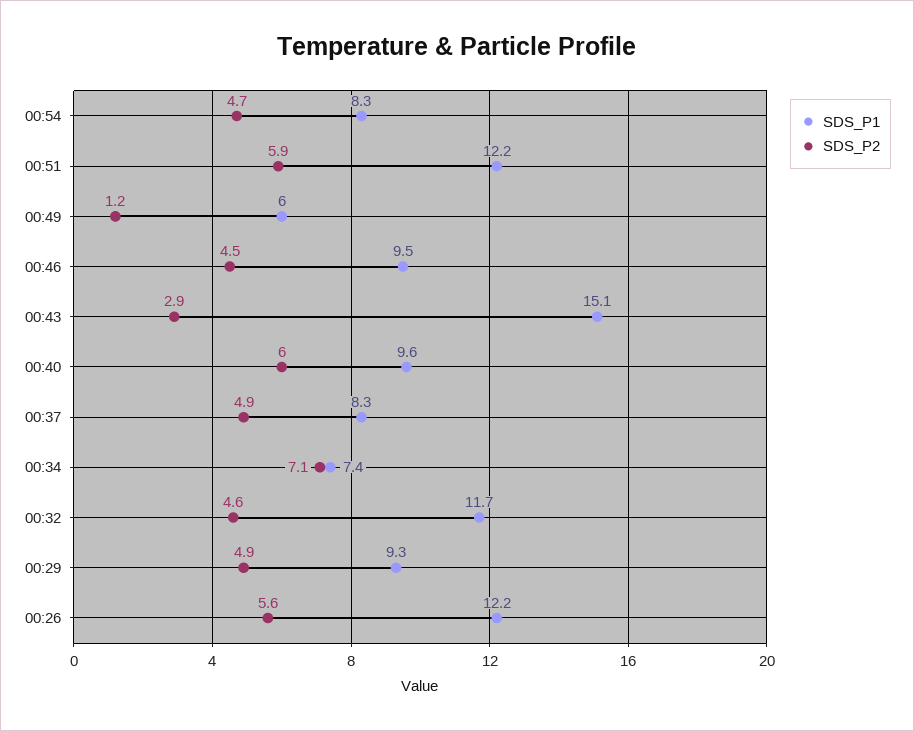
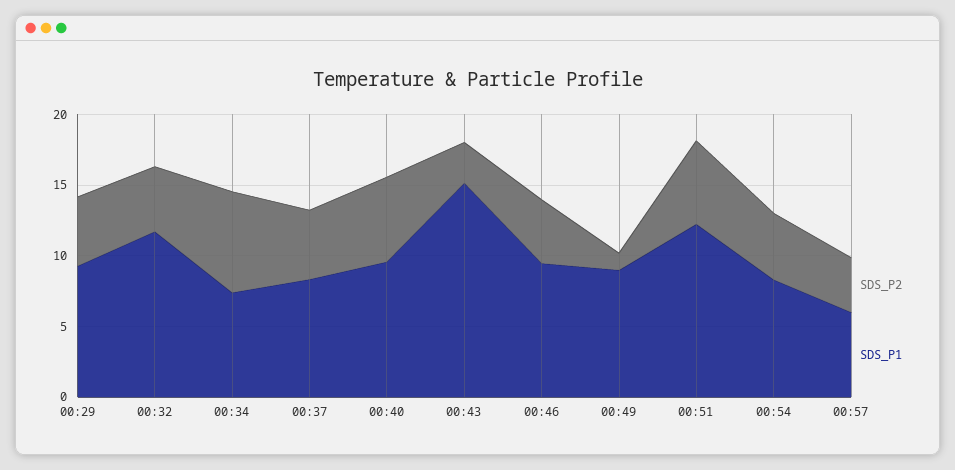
SDS_P1, 00:49: 6 -> 9
SDS_P1, 00:26: 12.2 -> none
SDS_P2, 00:26: 5.6 -> none
SDS_P2, 00:57: none -> 4
SDS_P1, 00:57: none -> 6

